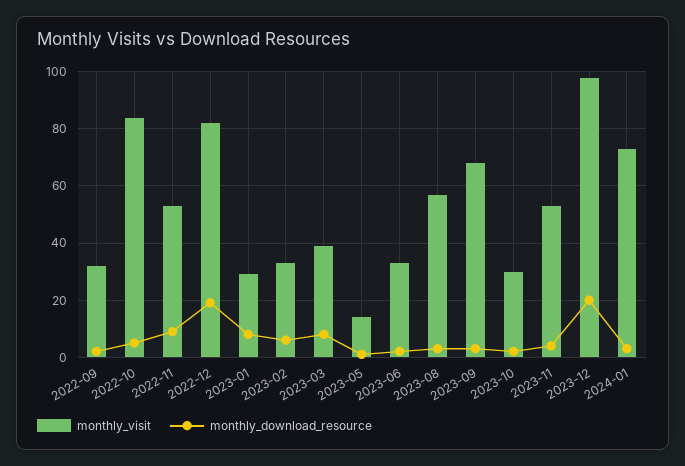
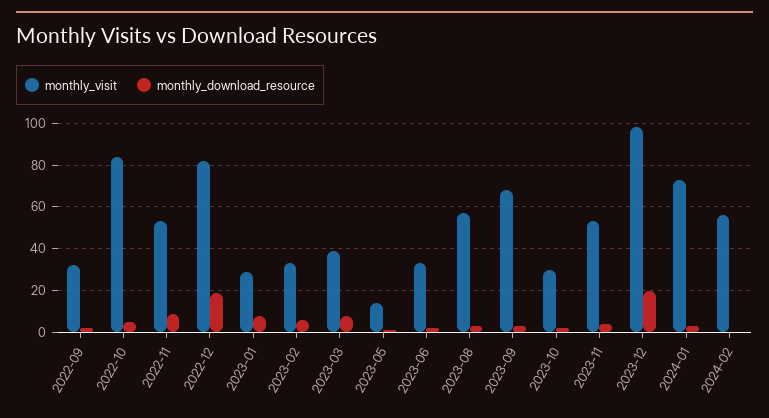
monthly_visit, 2024-02: none -> 55
monthly_download_resource, 2024-02: none -> 0

